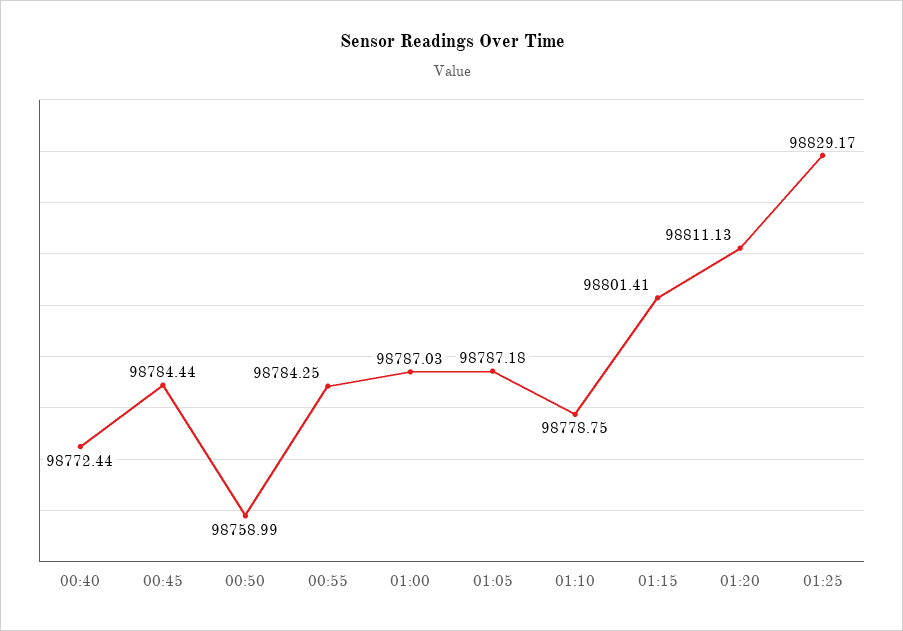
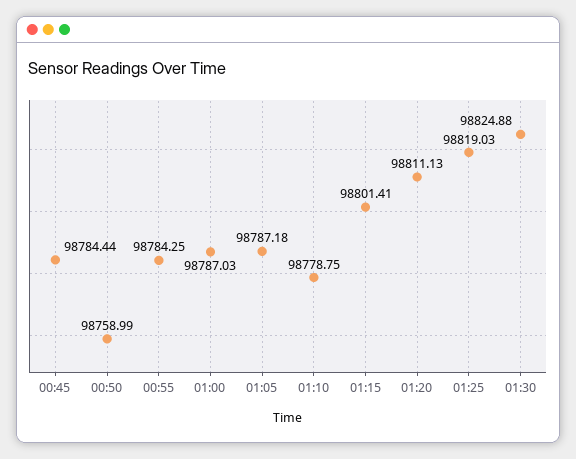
00:40: 98772.44 -> none
01:25: 98829.17 -> 98819.03
01:30: none -> 98824.88

